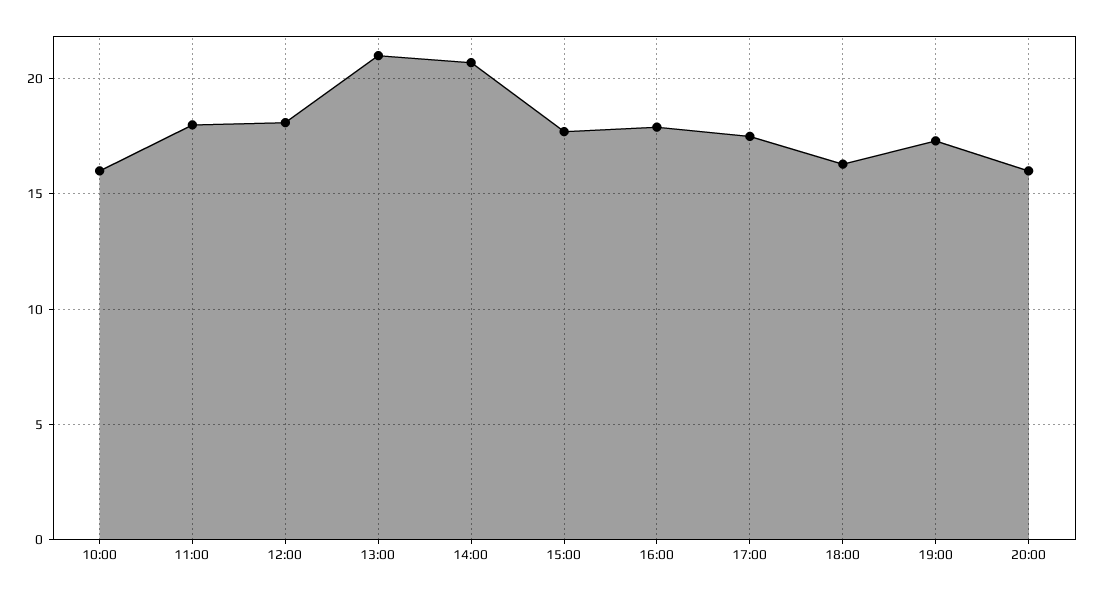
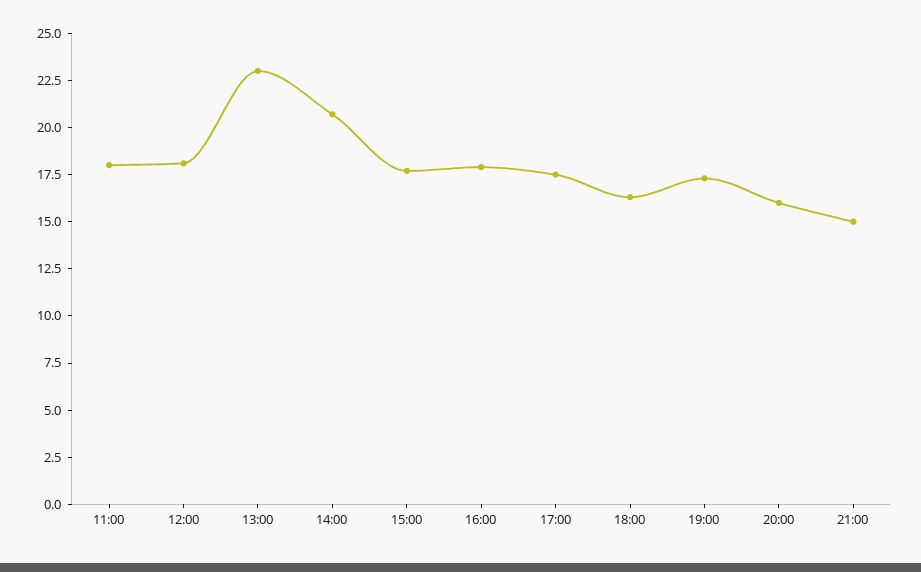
10:00: 16 -> none
13:00: 21 -> 23
21:00: none -> 15

